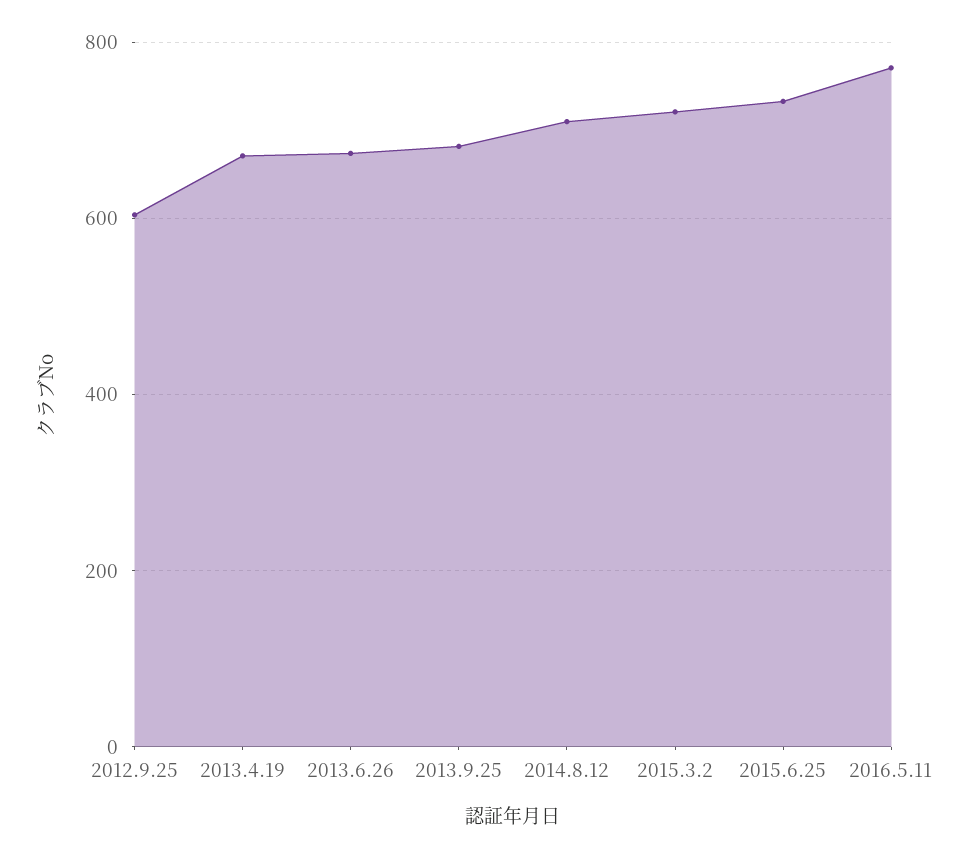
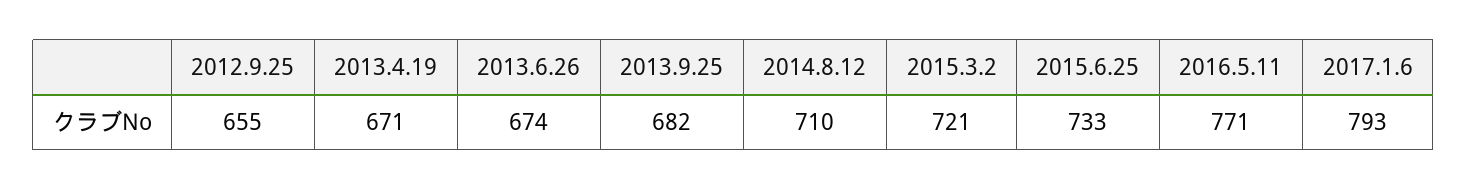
2012.9.25: 600 -> 655
2017.1.6: none -> 793

